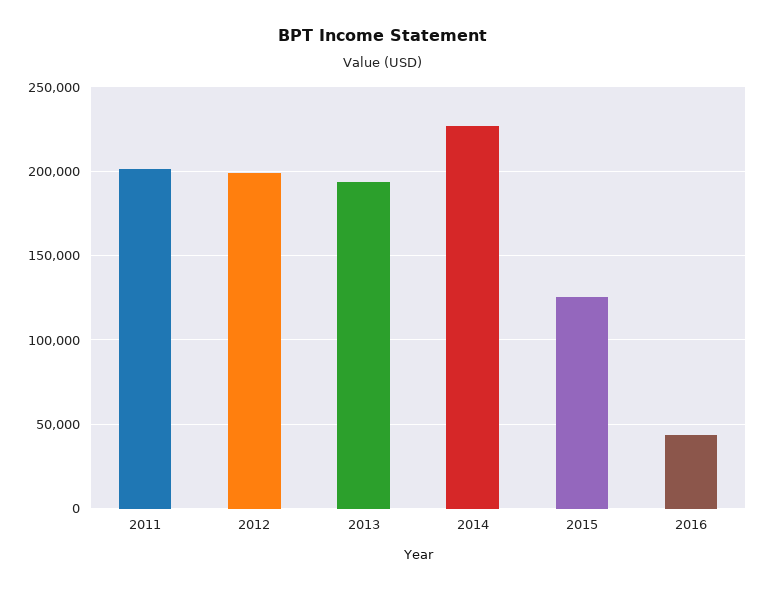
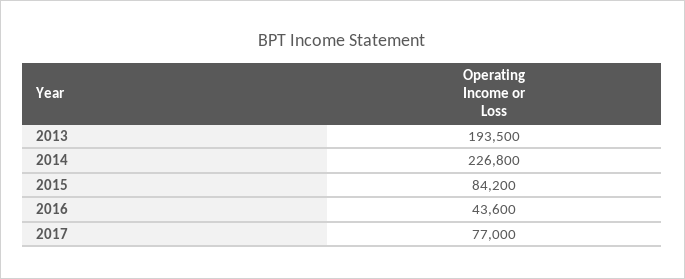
2011: 200000 -> none
2012: 200000 -> none
2015: 125000 -> 84200
2017: none -> 77000

